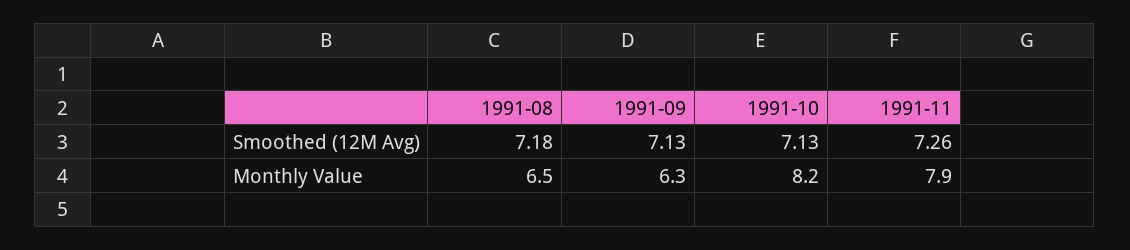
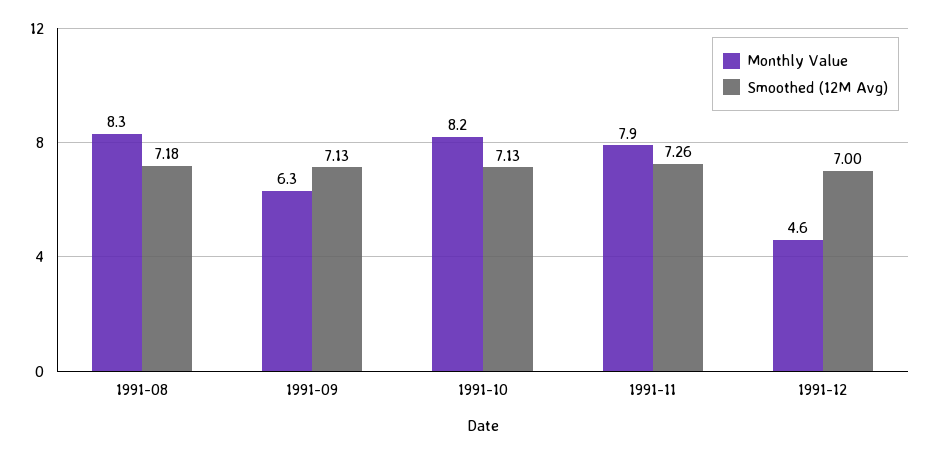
Monthly Value, 1991-08: 6.5 -> 8.3
Monthly Value, 1991-12: none -> 4.6
Smoothed (12M Avg), 1991-12: none -> 7

